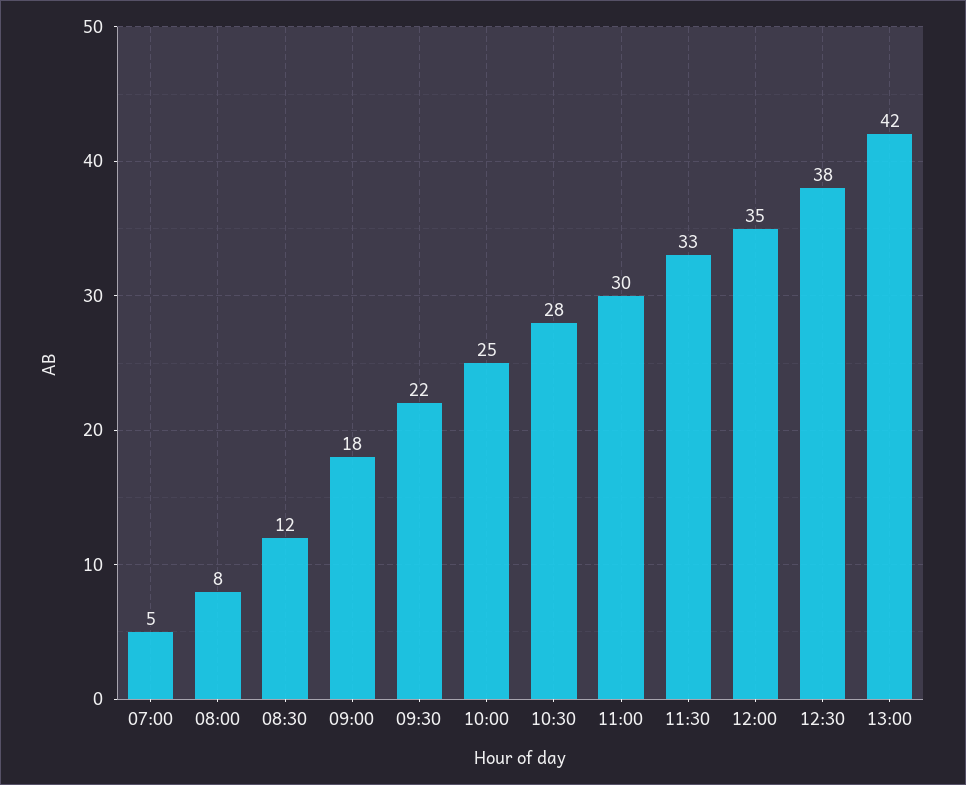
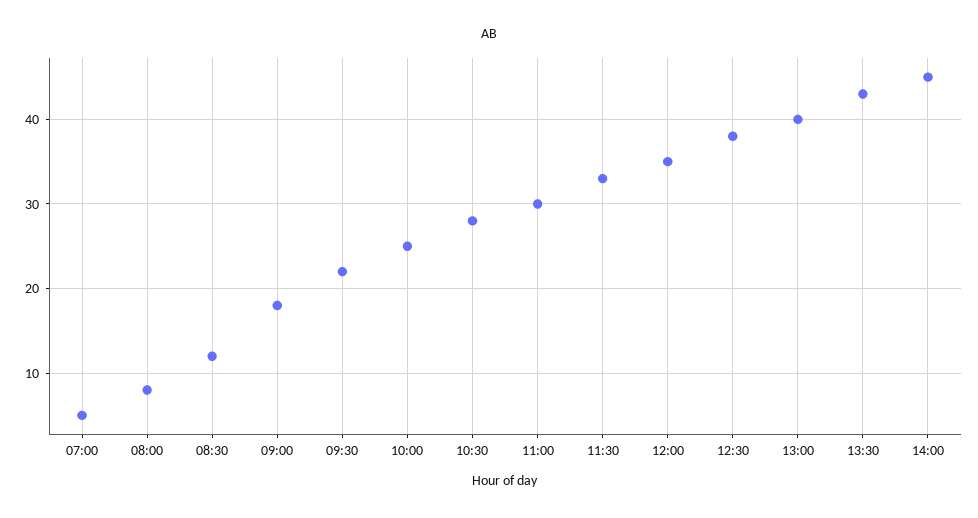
13:00: 42 -> 40
13:30: none -> 43
14:00: none -> 45

